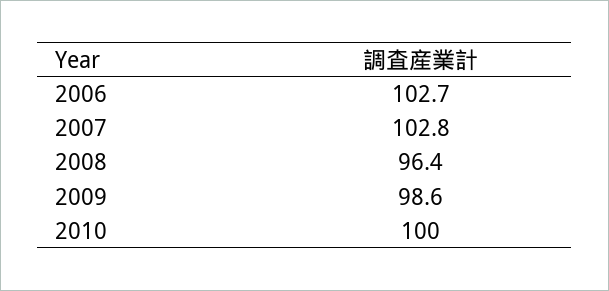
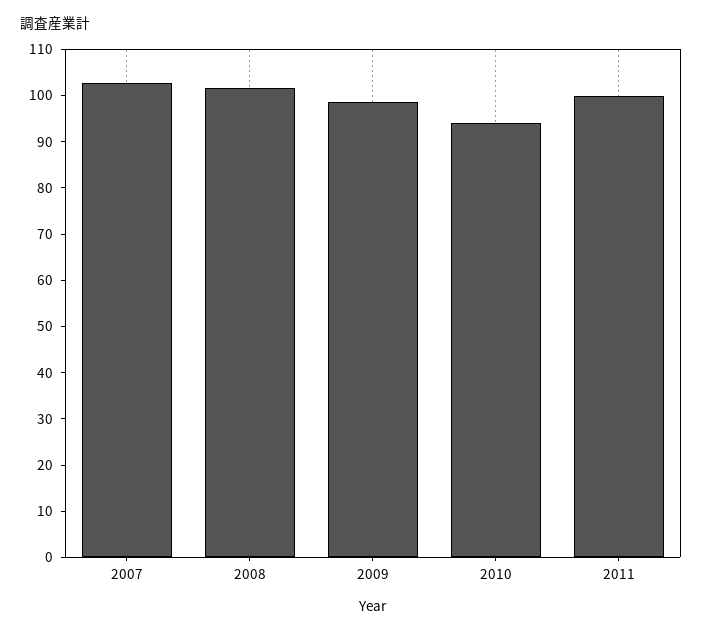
2006: 102.7 -> none
2008: 96.4 -> 102
2010: 100 -> 94
2011: none -> 100

